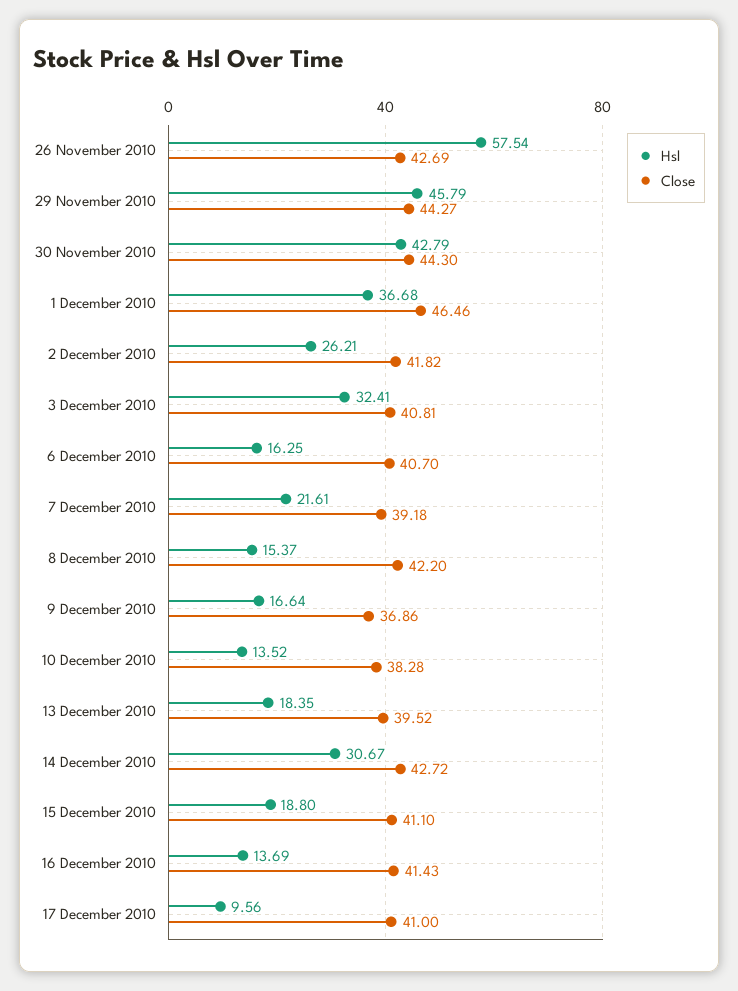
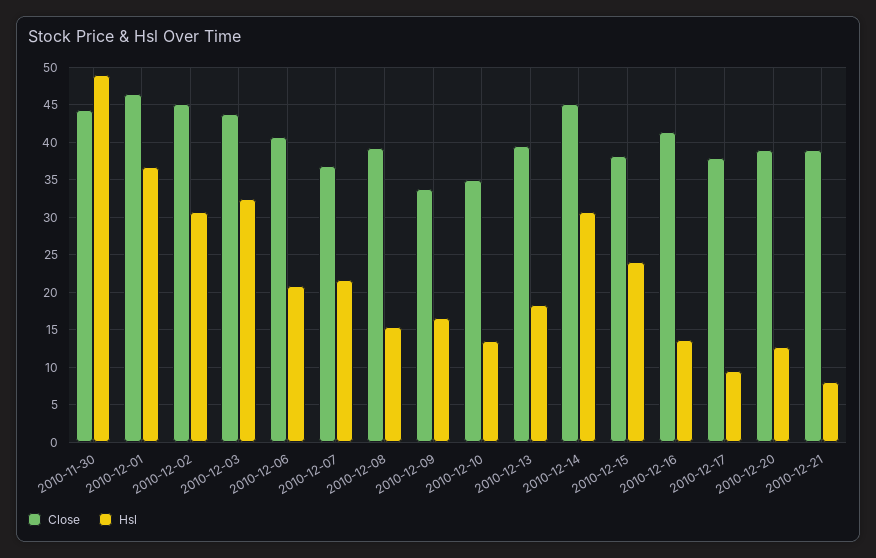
Hsl, 26 November 2010: 57.54 -> none
Close, 26 November 2010: 42.69 -> none
Hsl, 29 November 2010: 45.79 -> none
Close, 29 November 2010: 44.27 -> none
Hsl, 30 November 2010: 42.79 -> 49
Hsl, 2 December 2010: 26.21 -> 31
Close, 2 December 2010: 41.82 -> 45
Close, 3 December 2010: 40.81 -> 44
Hsl, 6 December 2010: 16.25 -> 21
Close, 7 December 2010: 39.18 -> 37
Close, 8 December 2010: 42.2 -> 39
Close, 9 December 2010: 36.86 -> 34
Close, 10 December 2010: 38.28 -> 35
Close, 14 December 2010: 42.72 -> 45
Hsl, 15 December 2010: 18.8 -> 24
Close, 15 December 2010: 41.1 -> 38
Close, 17 December 2010: 41 -> 38
Close, 2010-12-20: none -> 39
Hsl, 2010-12-20: none -> 13
Close, 2010-12-21: none -> 39
Hsl, 2010-12-21: none -> 8

